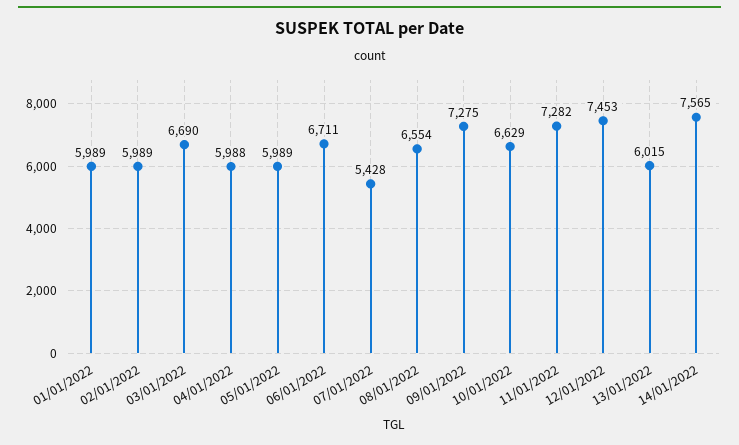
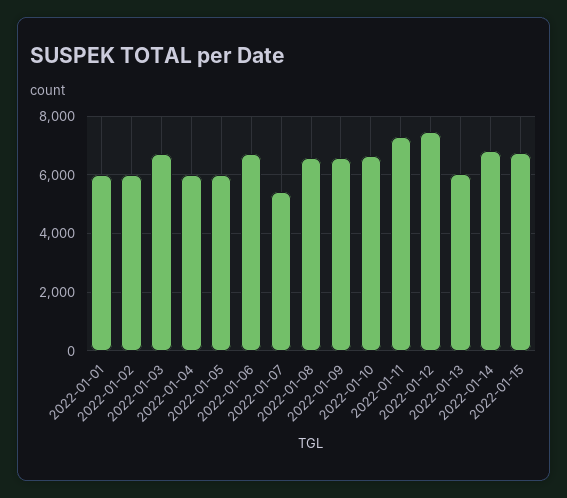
09/01/2022: 7275 -> 6500
14/01/2022: 7565 -> 6750
2022-01-15: none -> 6750

